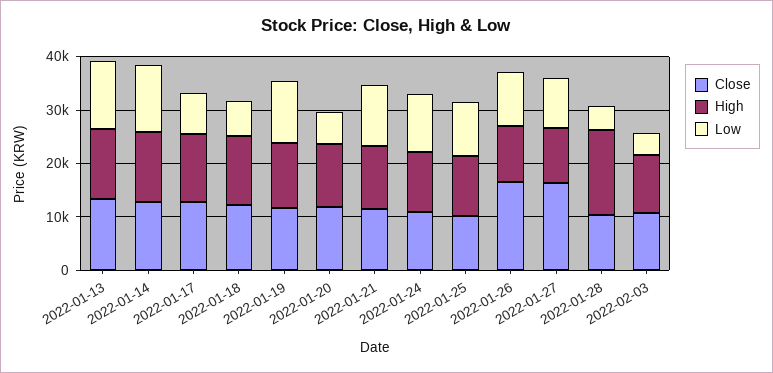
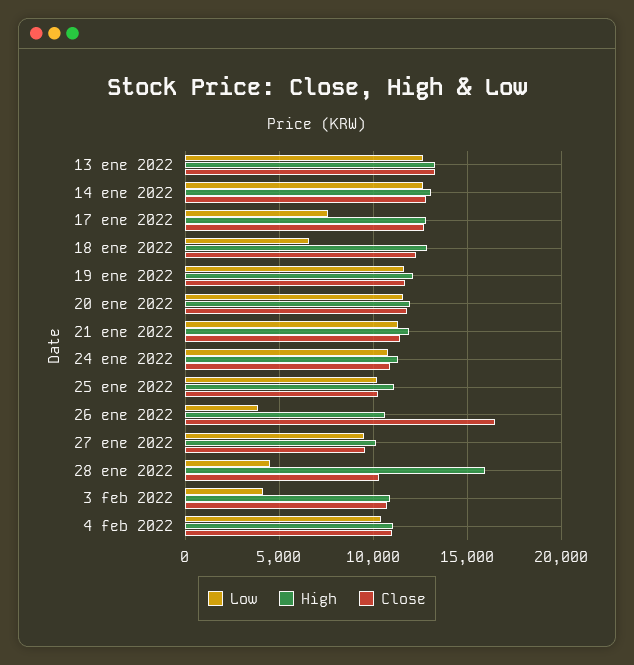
Low, 2022-01-20: 6000 -> 11500
Low, 2022-01-26: 10000 -> 4000
Close, 2022-01-27: 16000 -> 9500
Low, 4 feb 2022: none -> 10500
High, 4 feb 2022: none -> 11000
Close, 4 feb 2022: none -> 11000

